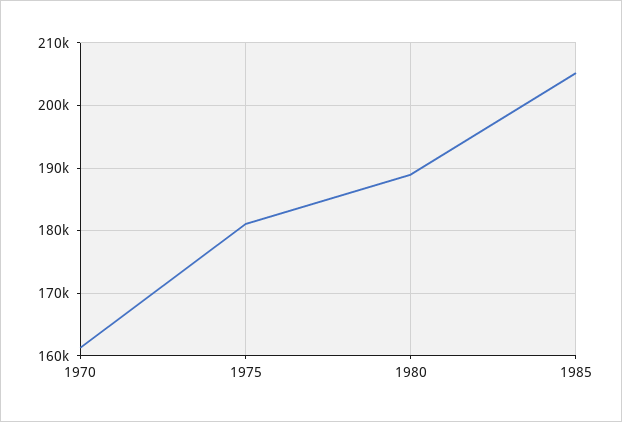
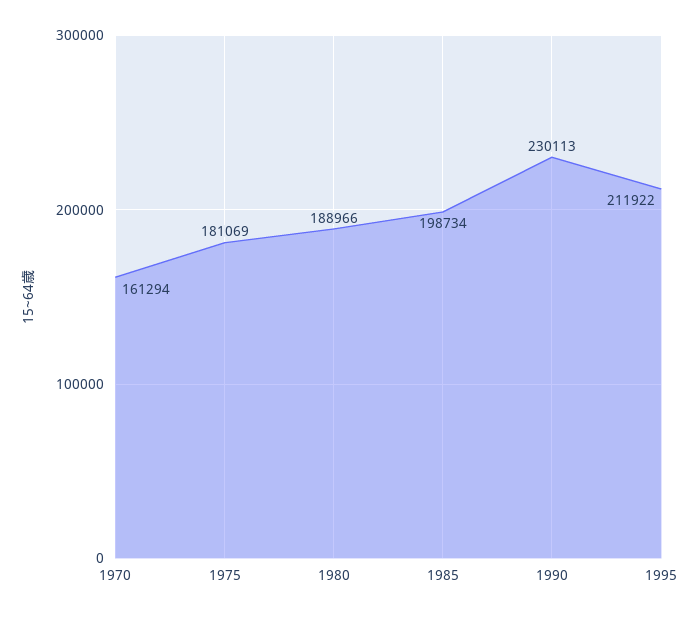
1985: 205000 -> 198734
1990: none -> 230113
1995: none -> 211922

